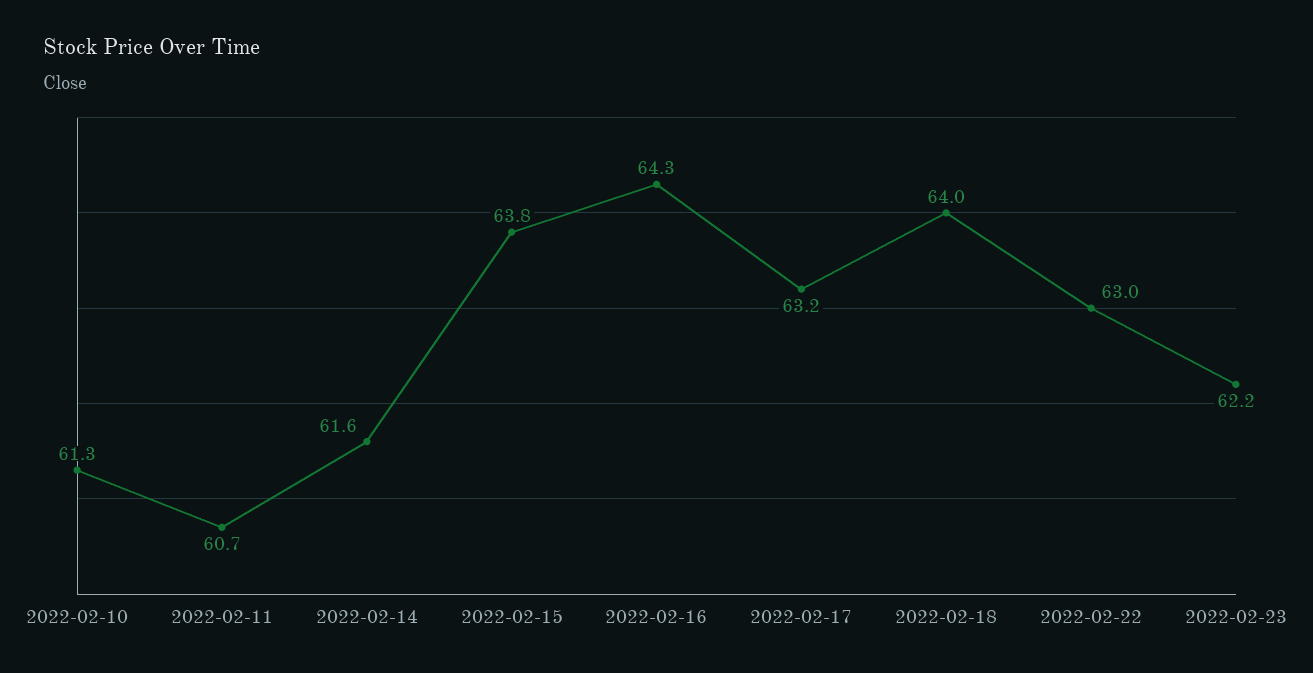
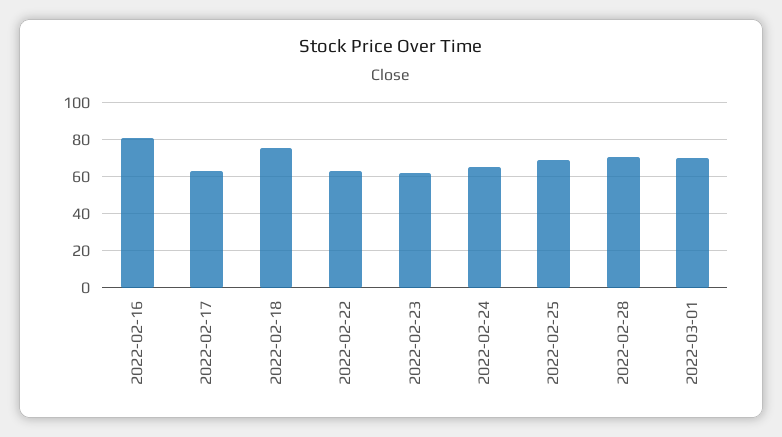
2022-02-10: 61.3 -> none
2022-02-11: 60.7 -> none
2022-02-14: 61.6 -> none
2022-02-15: 63.8 -> none
2022-02-16: 64.3 -> 80
2022-02-18: 64 -> 75
2022-02-24: none -> 65
2022-02-25: none -> 70
2022-02-28: none -> 70
2022-03-01: none -> 70

